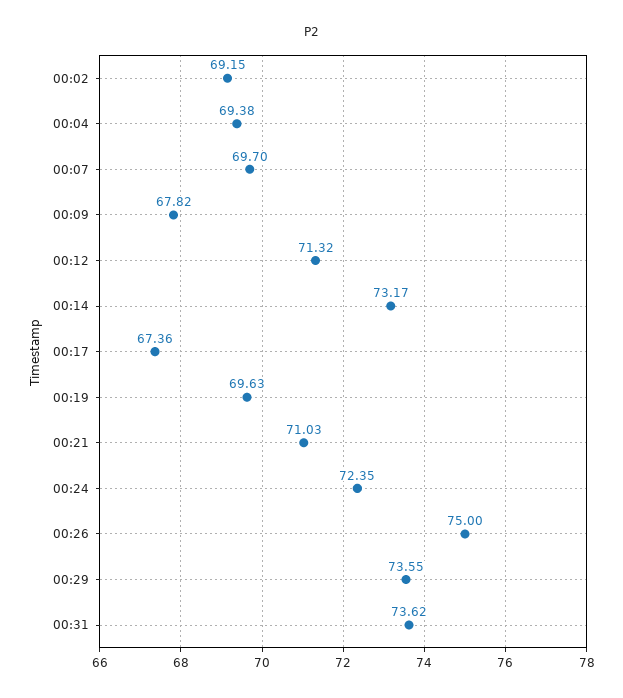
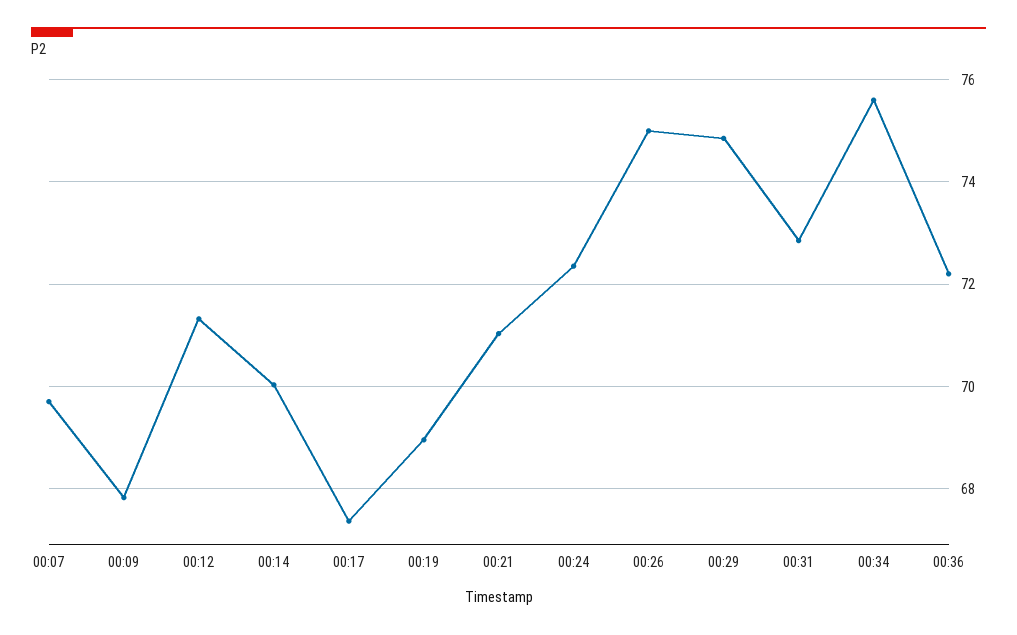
00:02: 69.15 -> none
00:04: 69.38 -> none
00:14: 73.17 -> 70
00:19: 69.63 -> 69
00:29: 73.55 -> 74.8
00:31: 73.62 -> 72.8
00:34: none -> 75.6
00:36: none -> 72.2

